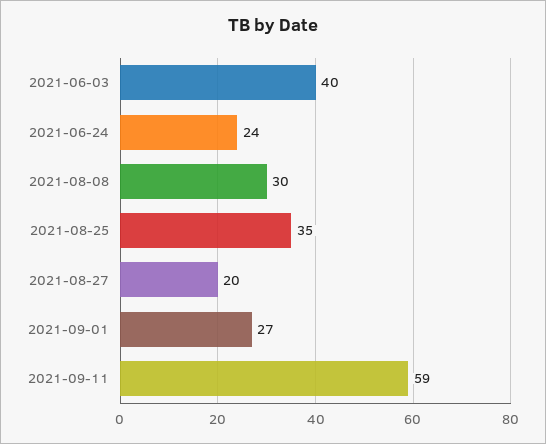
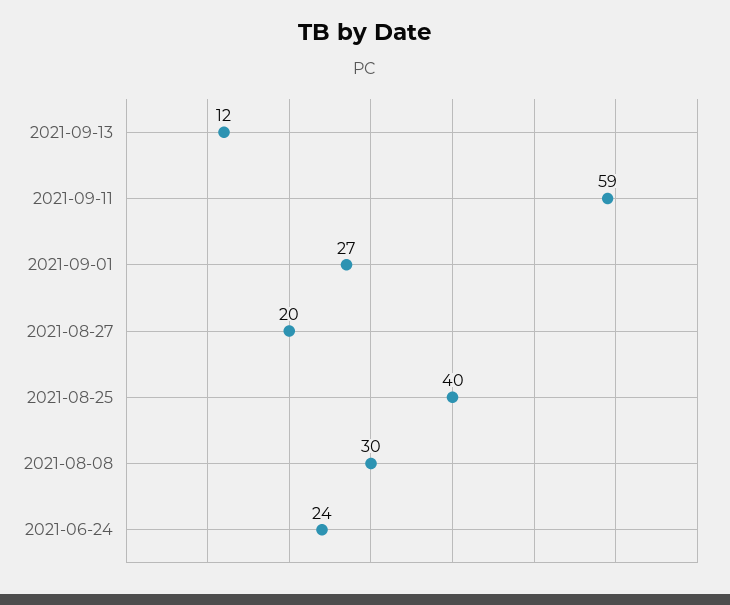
2021-06-03: 40 -> none
2021-08-25: 35 -> 40
2021-09-13: none -> 12

